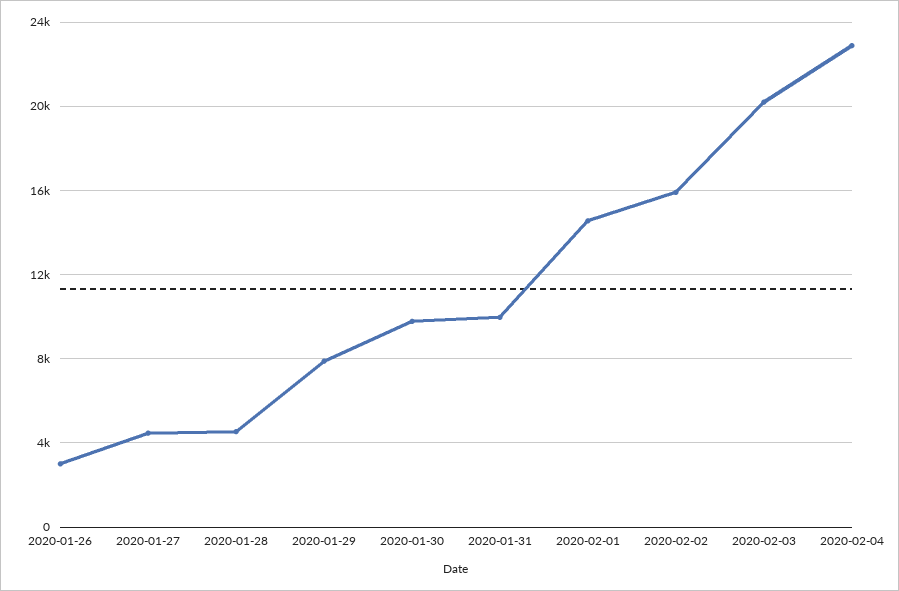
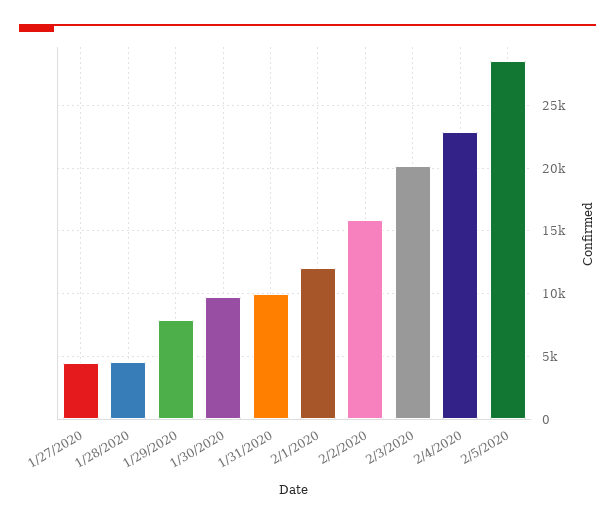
2020-01-26: 3000 -> none
2020-02-01: 14500 -> 12000
2/5/2020: none -> 28500

